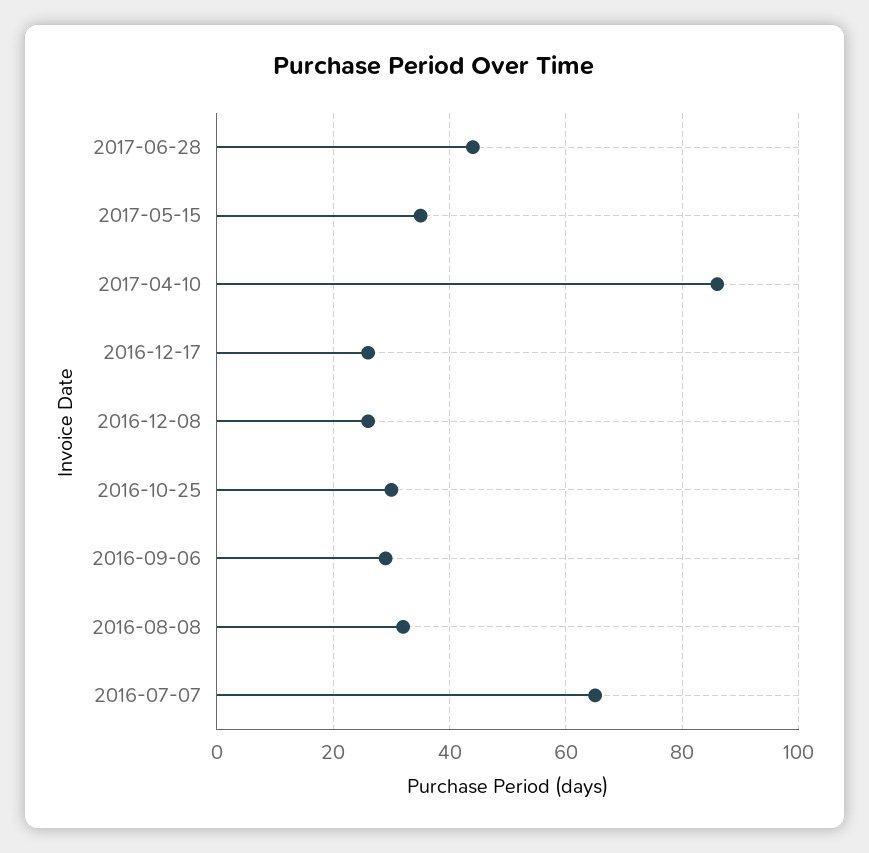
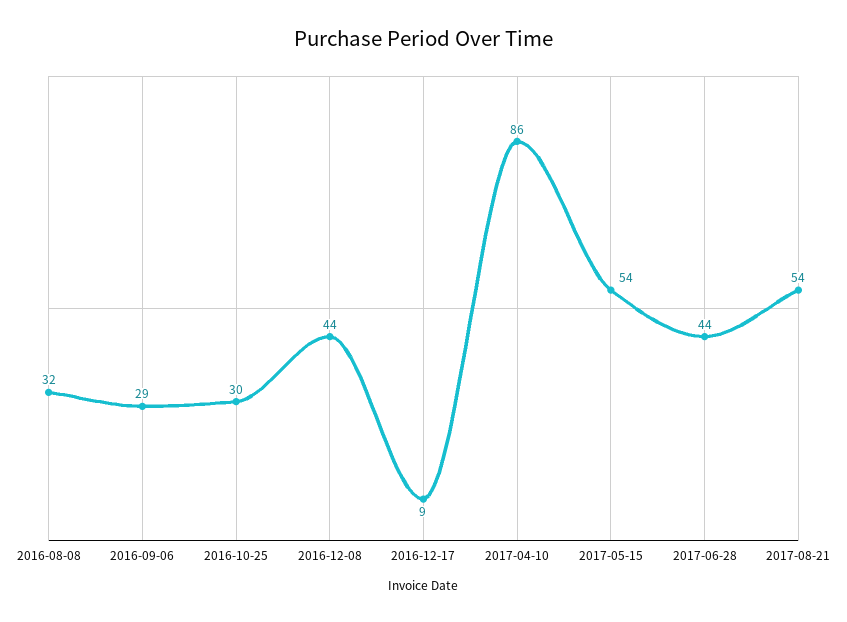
2017-05-15: 35 -> 54
2016-12-17: 25 -> 9
2016-12-08: 25 -> 44
2016-07-07: 65 -> none
2017-08-21: none -> 54

